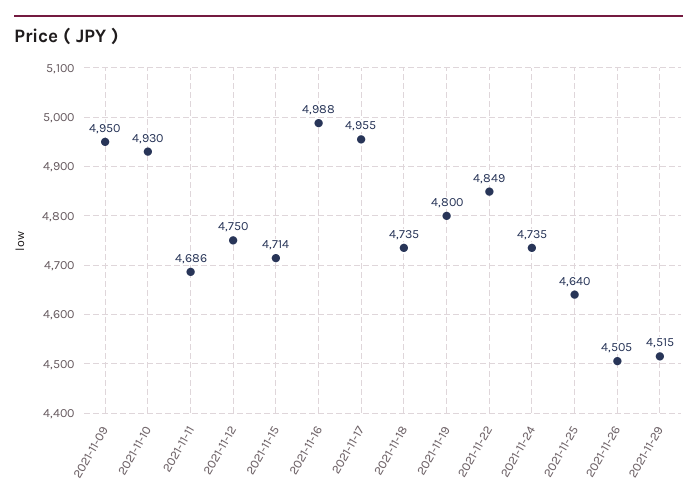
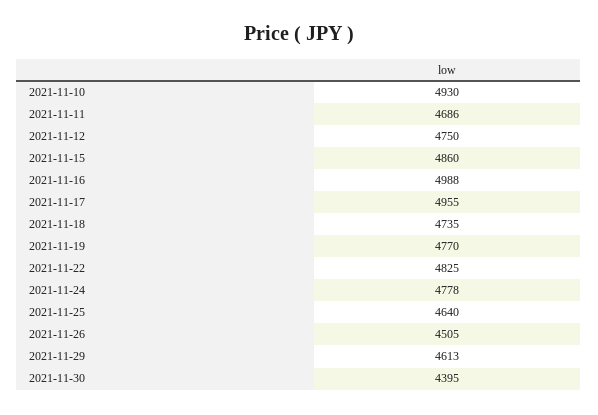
2021-11-09: 4950 -> none
2021-11-15: 4714 -> 4860
2021-11-19: 4800 -> 4770
2021-11-22: 4849 -> 4825
2021-11-24: 4735 -> 4778
2021-11-29: 4515 -> 4613
2021-11-30: none -> 4395

